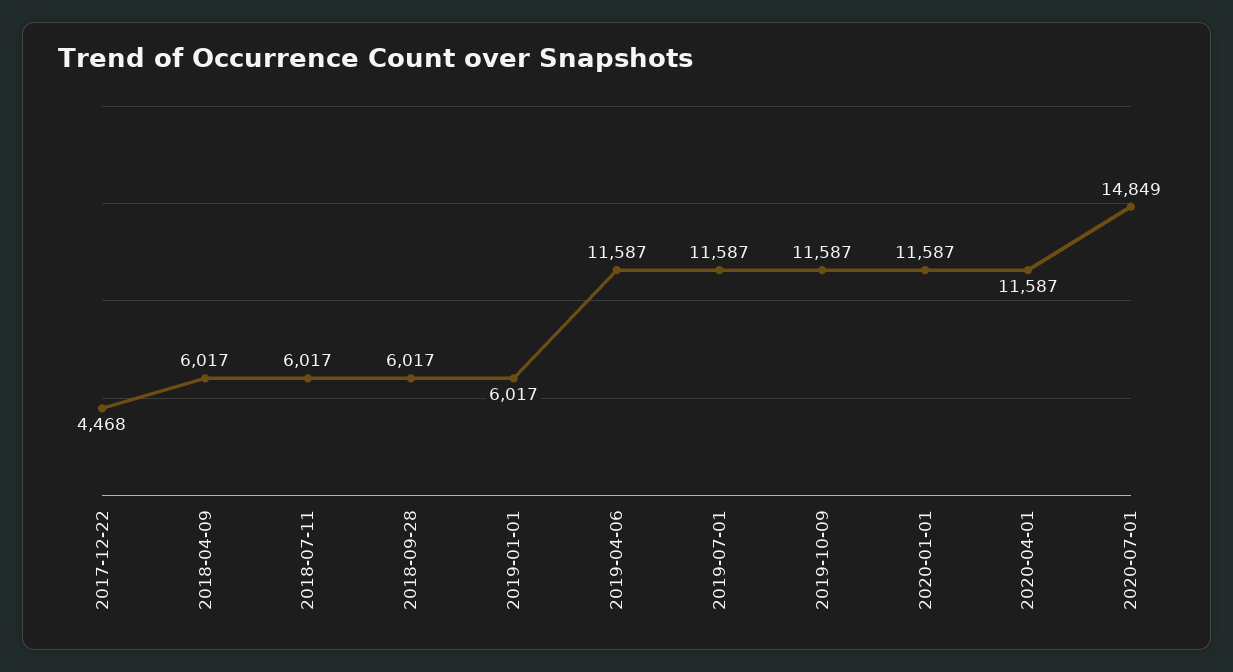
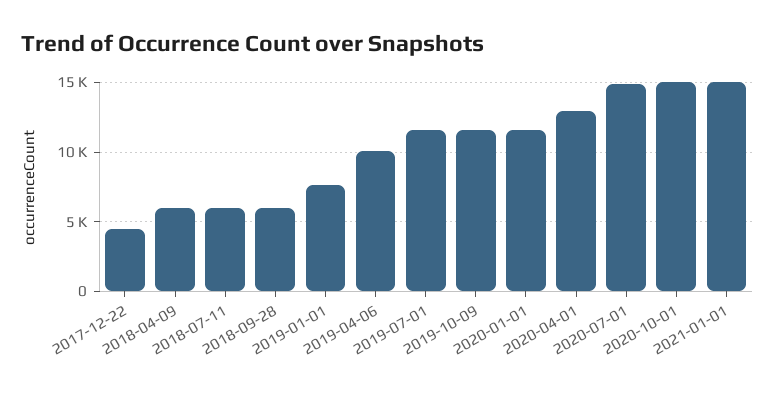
2019-01-01: 6017 -> 7500
2019-04-06: 11587 -> 10000
2020-04-01: 11587 -> 13000
2020-10-01: none -> 15000
2021-01-01: none -> 15000

